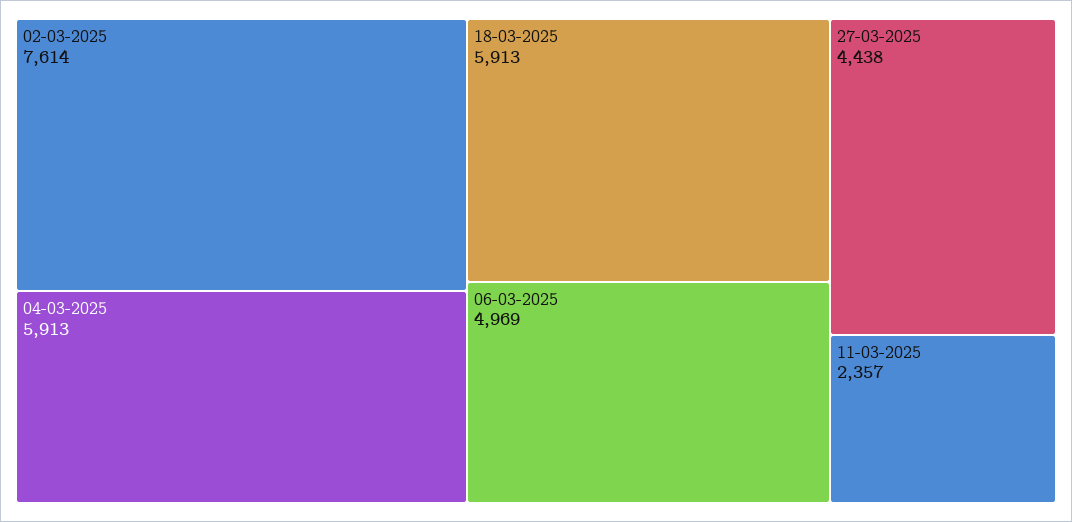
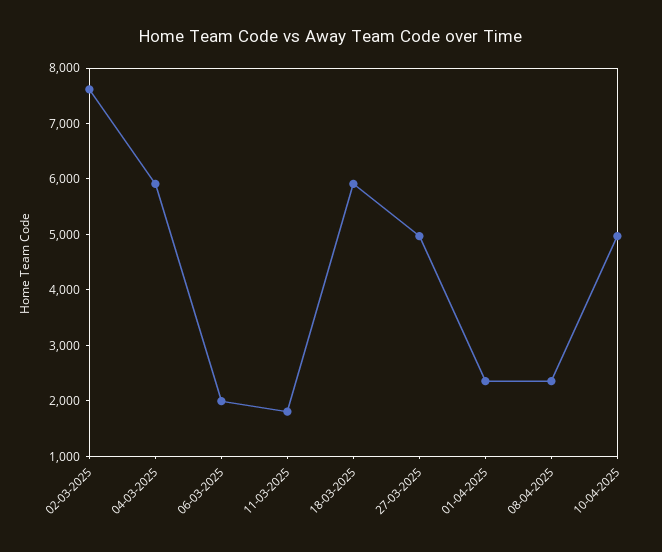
06-03-2025: 4969 -> 2000
27-03-2025: 4438 -> 5000
11-03-2025: 2357 -> 1800
01-04-2025: none -> 2400
08-04-2025: none -> 2400
10-04-2025: none -> 5000

